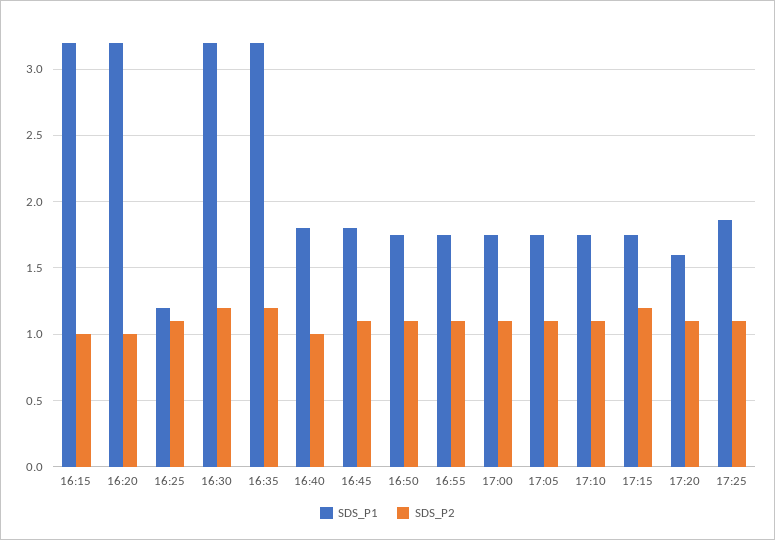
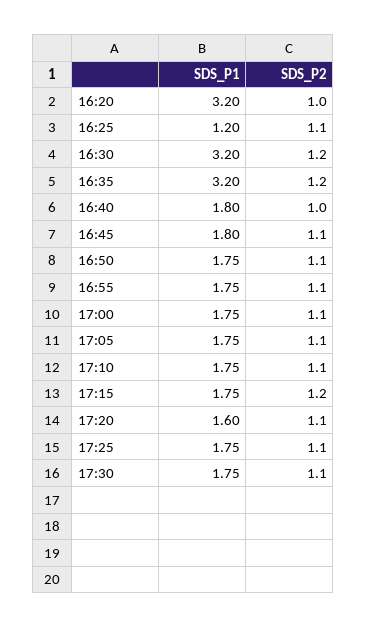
SDS_P1, 16:15: 3.2 -> none
SDS_P2, 16:15: 1 -> none
SDS_P1, 17:25: 1.85 -> 1.75
SDS_P1, 17:30: none -> 1.75
SDS_P2, 17:30: none -> 1.1

